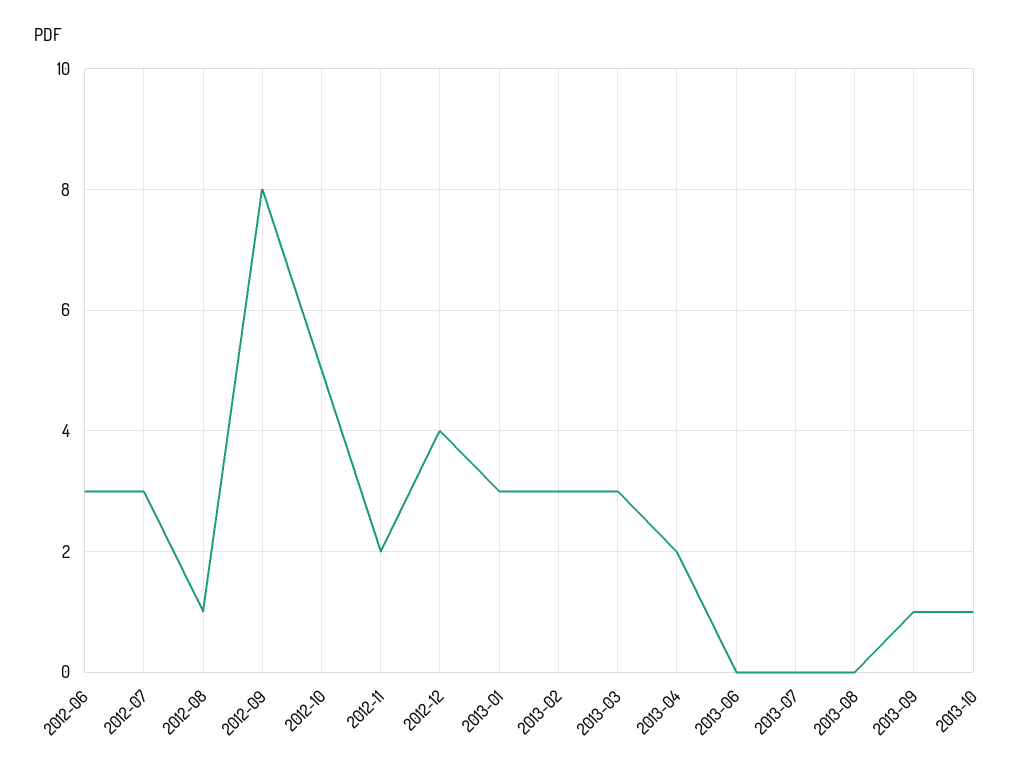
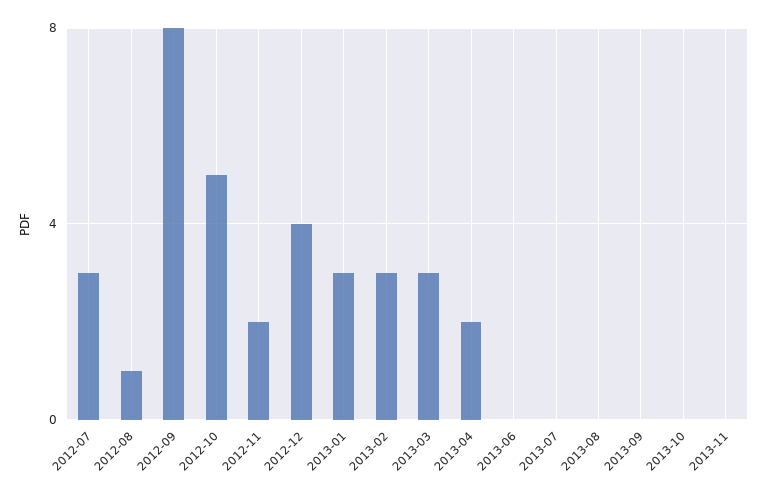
2012-06: 3 -> none
2013-09: 1 -> 0
2013-10: 1 -> 0
2013-11: none -> 0

